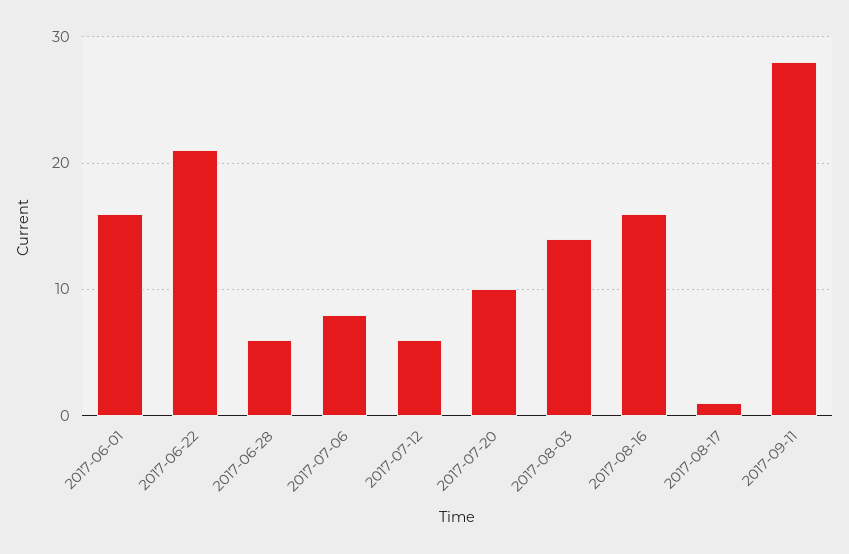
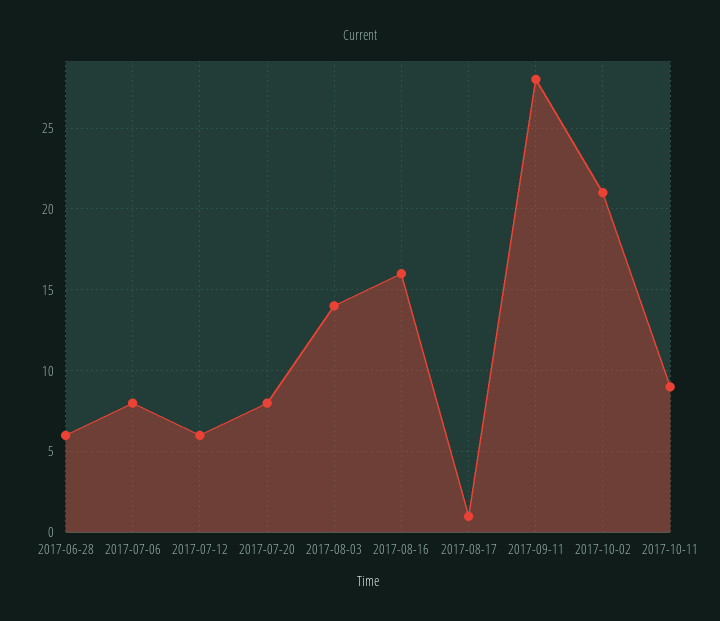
2017-06-01: 16 -> none
2017-06-22: 21 -> none
2017-07-20: 10 -> 8
2017-10-02: none -> 21
2017-10-11: none -> 9

